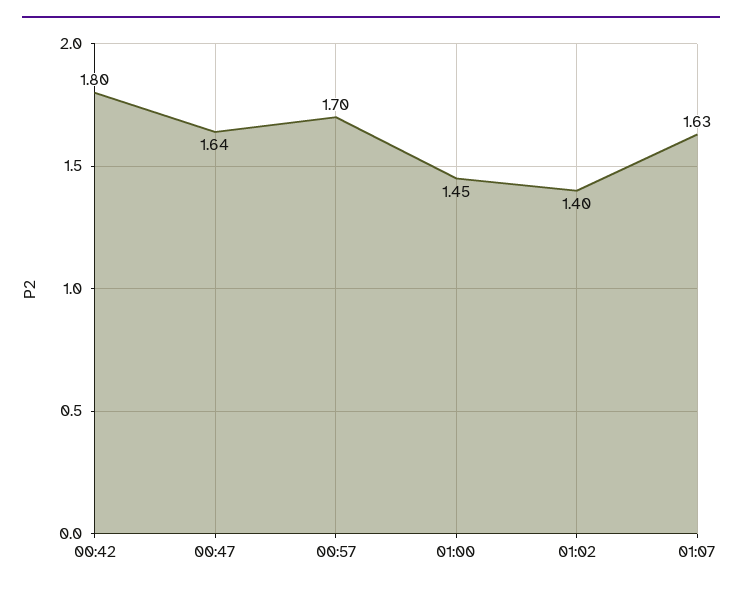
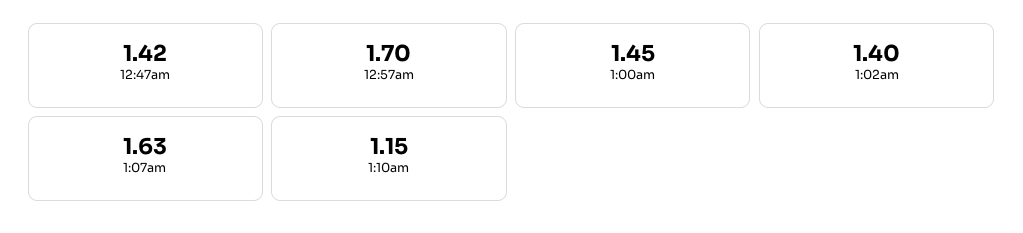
00:42: 1.8 -> none
00:47: 1.64 -> 1.42
1:10am: none -> 1.15

